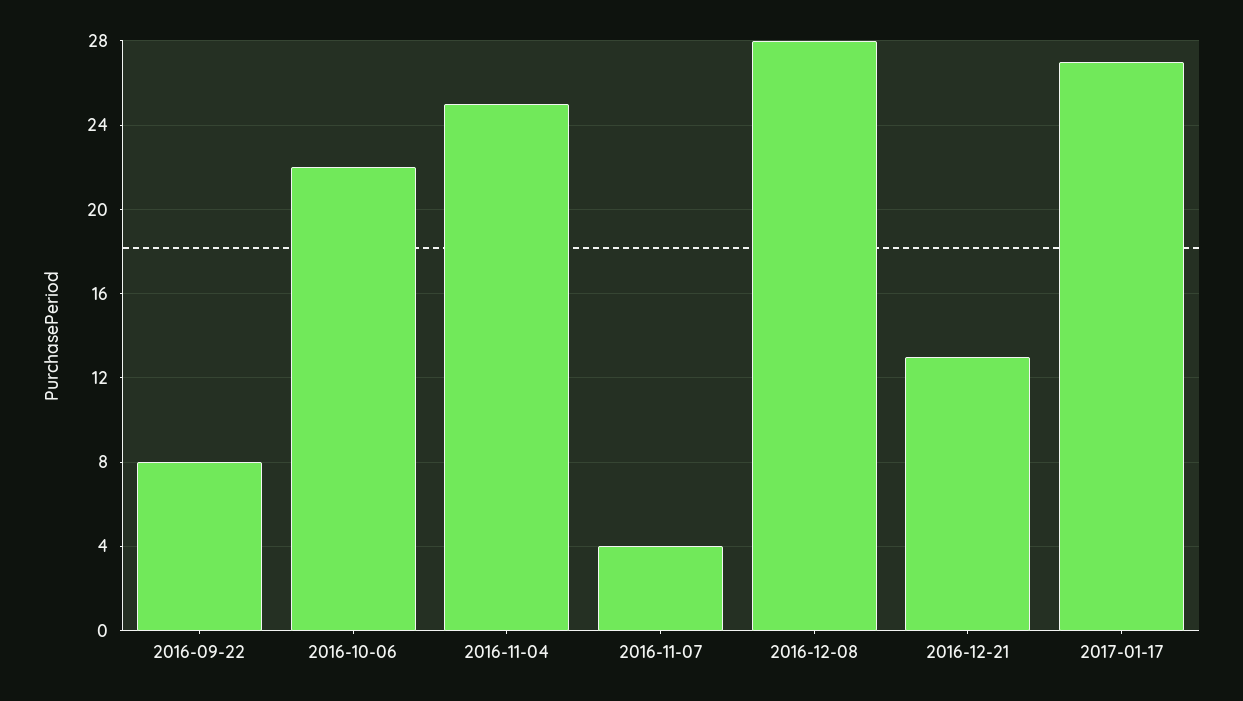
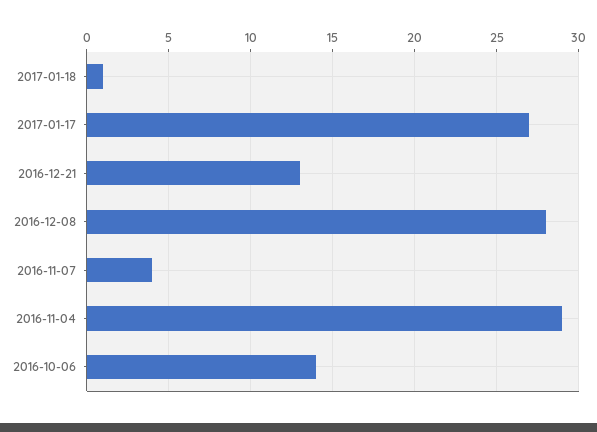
2016-09-22: 8 -> none
2016-10-06: 22 -> 14
2016-11-04: 25 -> 29
2017-01-18: none -> 1

